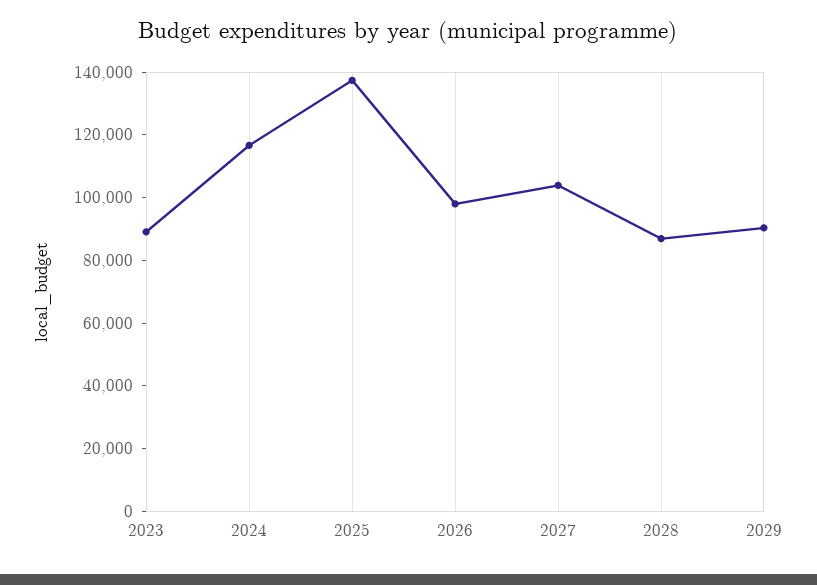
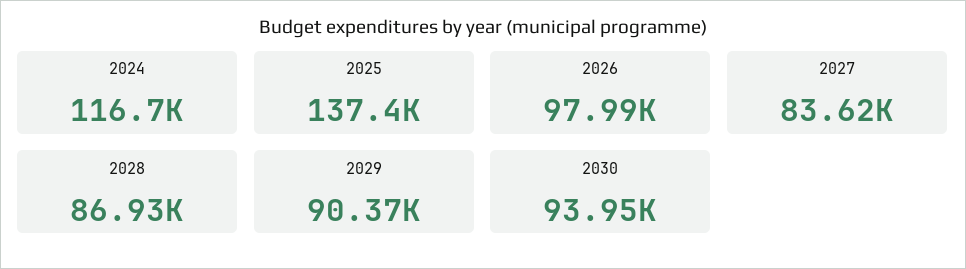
2023: 90000 -> none
2027: 105000 -> 83620
2030: none -> 93950

